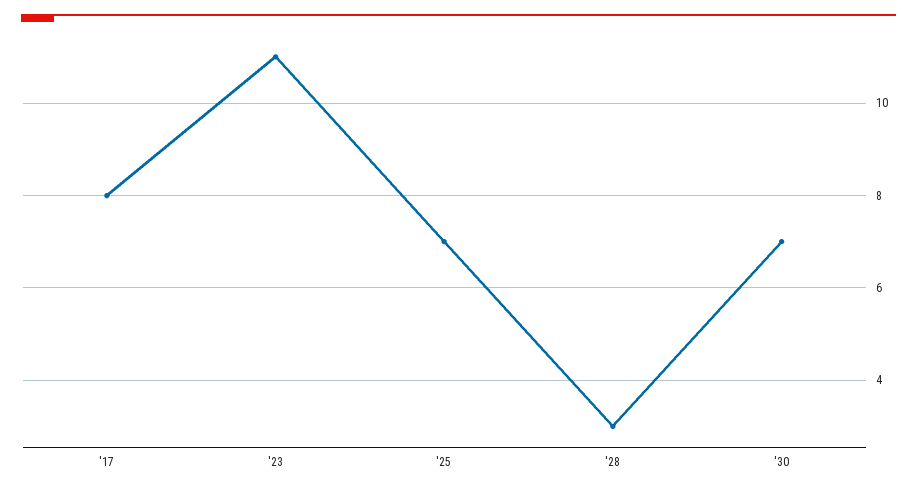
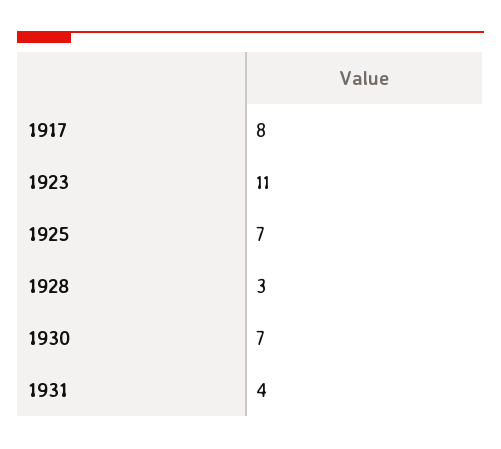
1931: none -> 4

